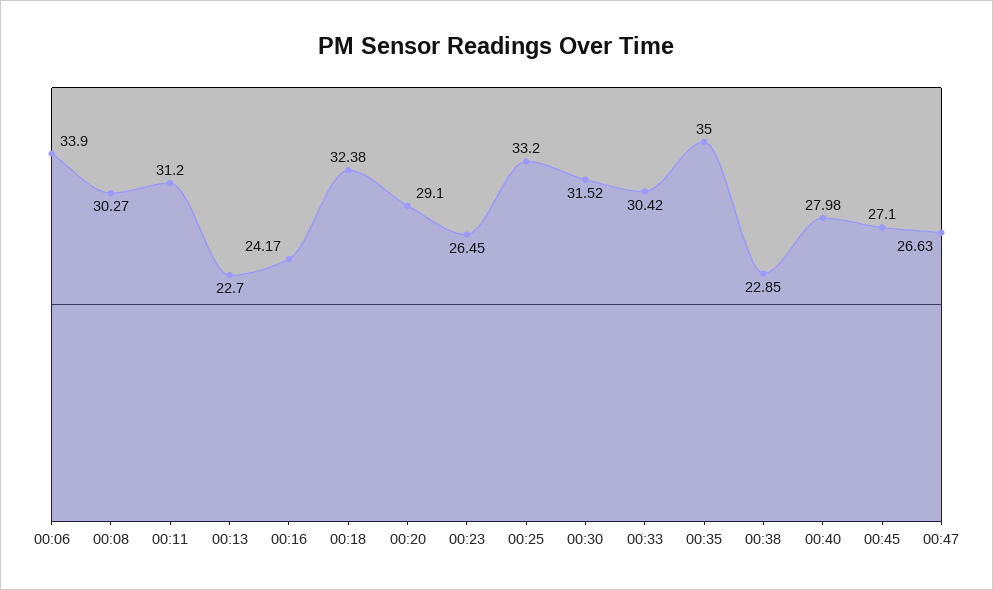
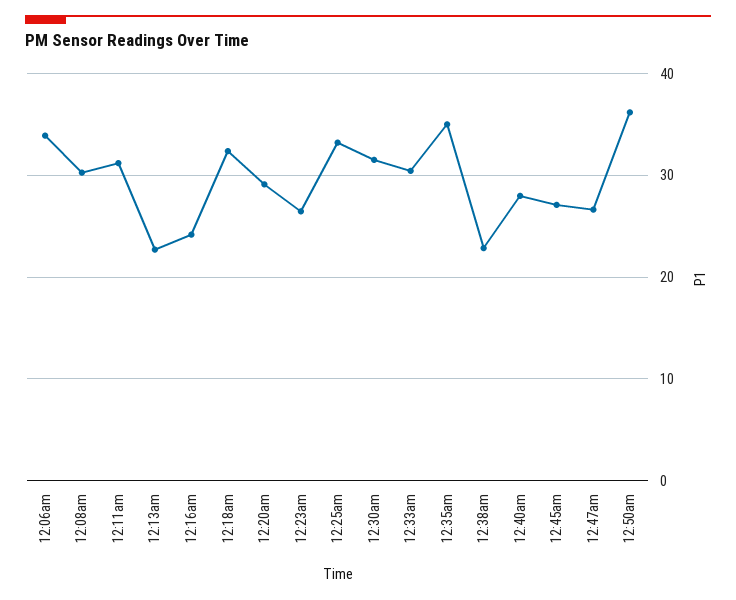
12:50am: none -> 36

